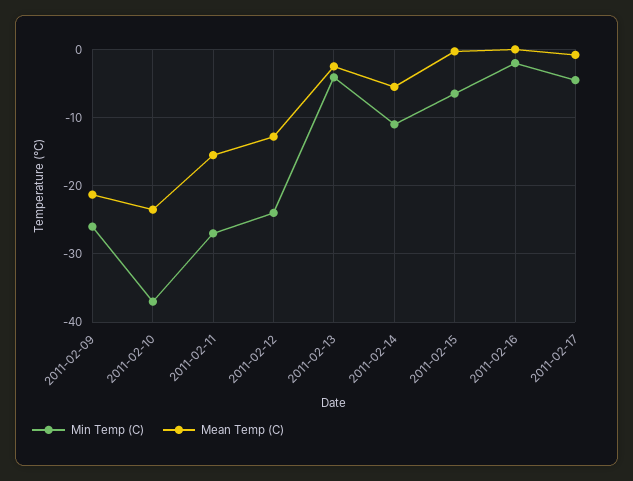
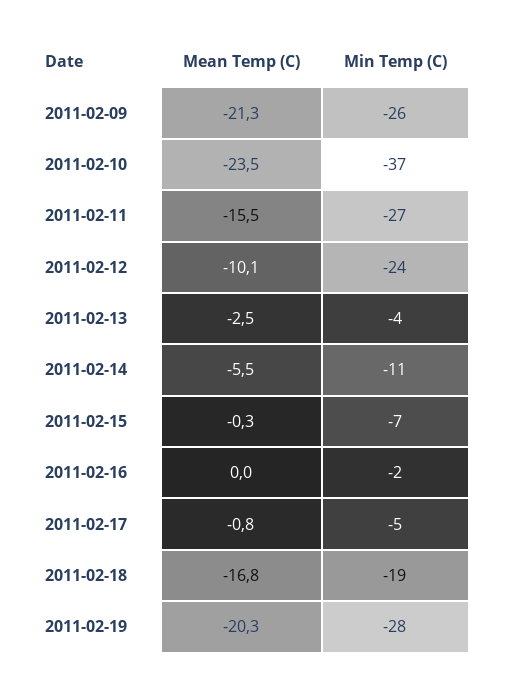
Mean Temp (C), 2011-02-12: -13 -> -10.1
Mean Temp (C), 2011-02-18: none -> -16.8
Min Temp (C), 2011-02-18: none -> -19
Mean Temp (C), 2011-02-19: none -> -20.3
Min Temp (C), 2011-02-19: none -> -28

